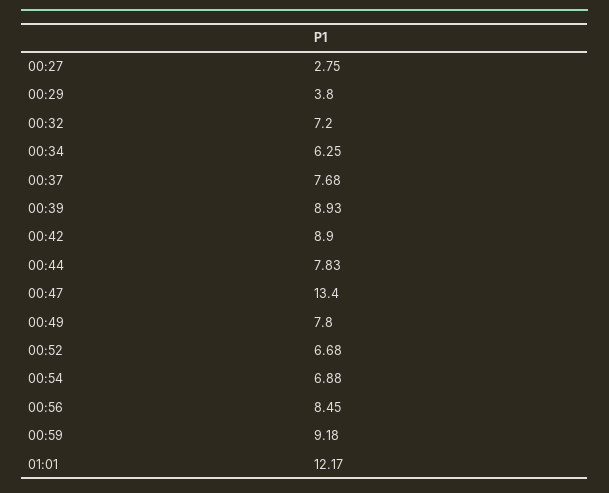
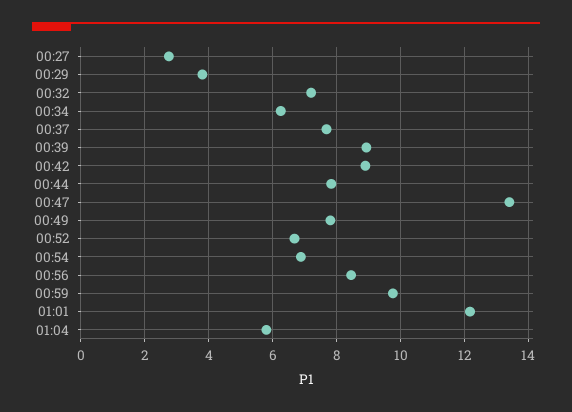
00:59: 9.18 -> 9.8
01:04: none -> 5.8

